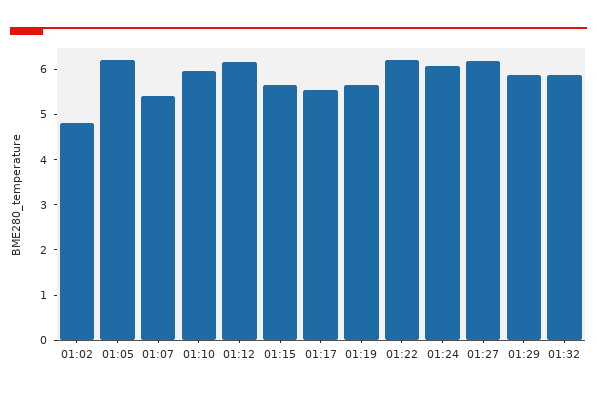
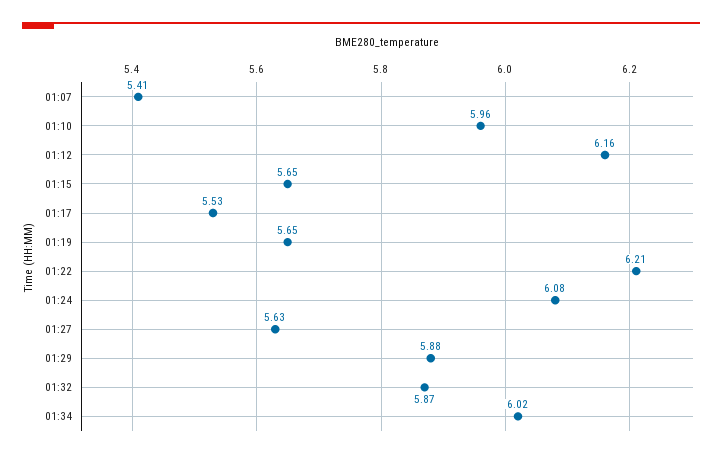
01:02: 4.8 -> none
01:05: 6.2 -> none
01:27: 6.2 -> 5.63
01:34: none -> 6.02

